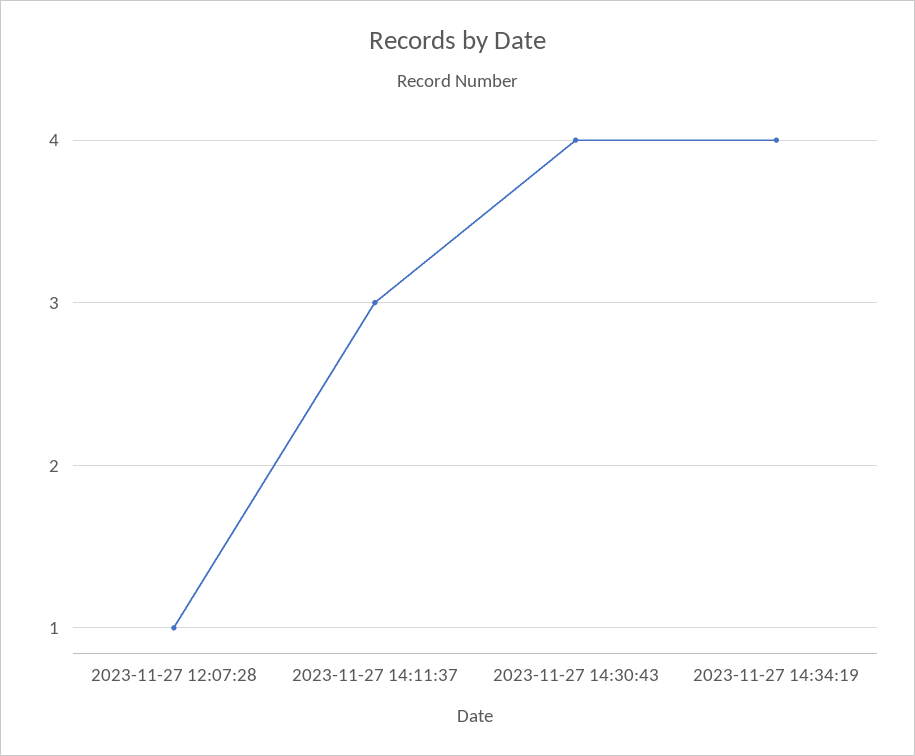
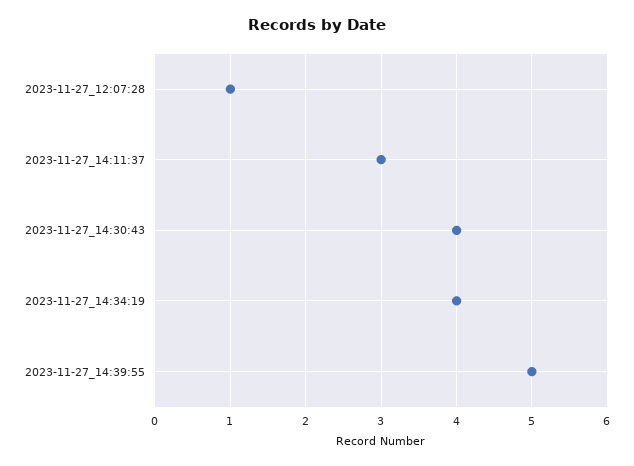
2023-11-27_14:39:55: none -> 5

